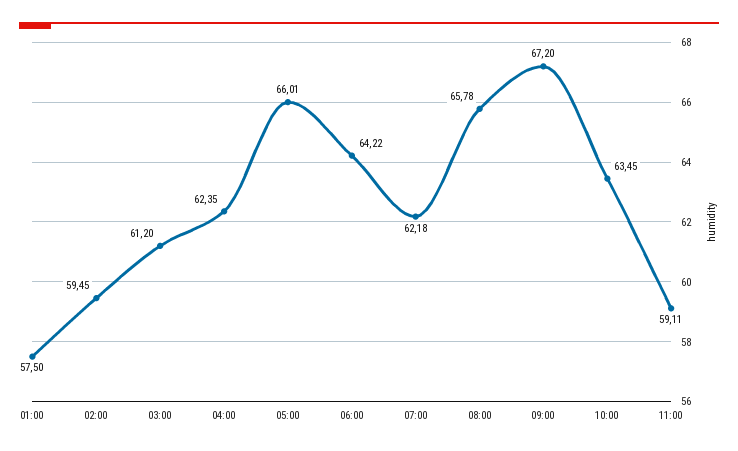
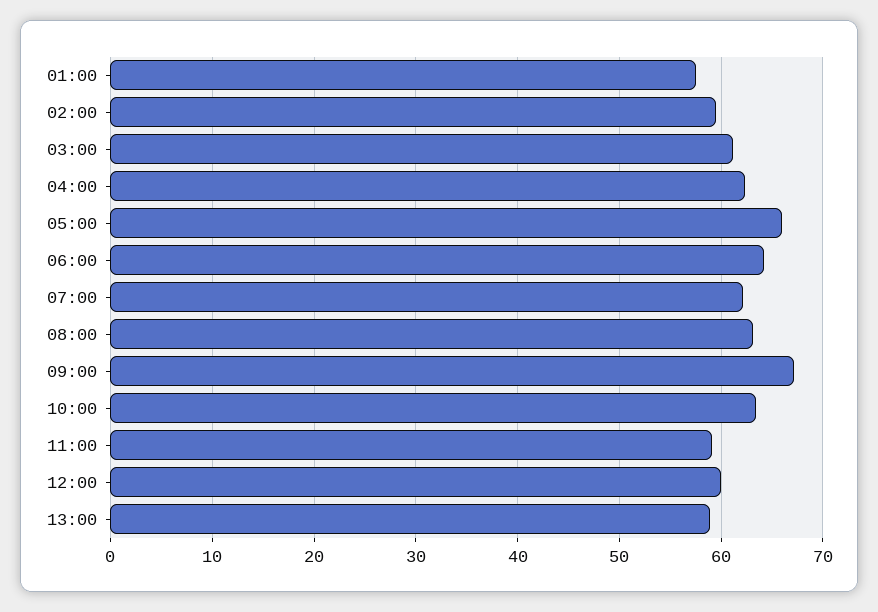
08:00: 65.78 -> 63
12:00: none -> 60
13:00: none -> 59

